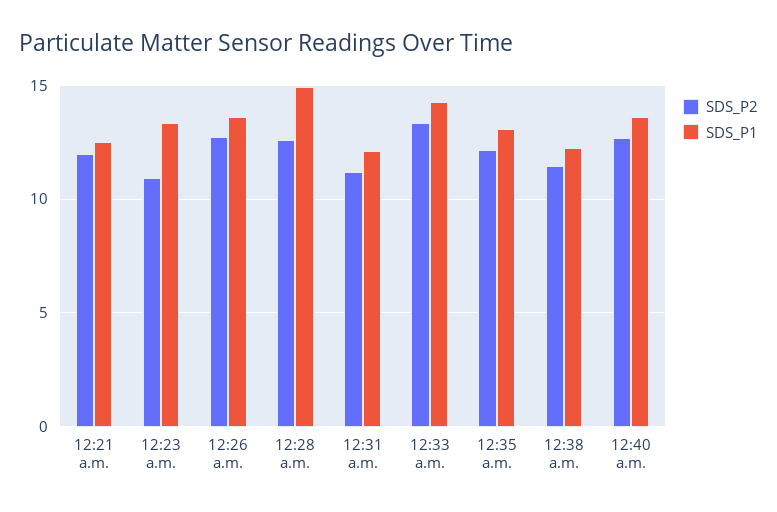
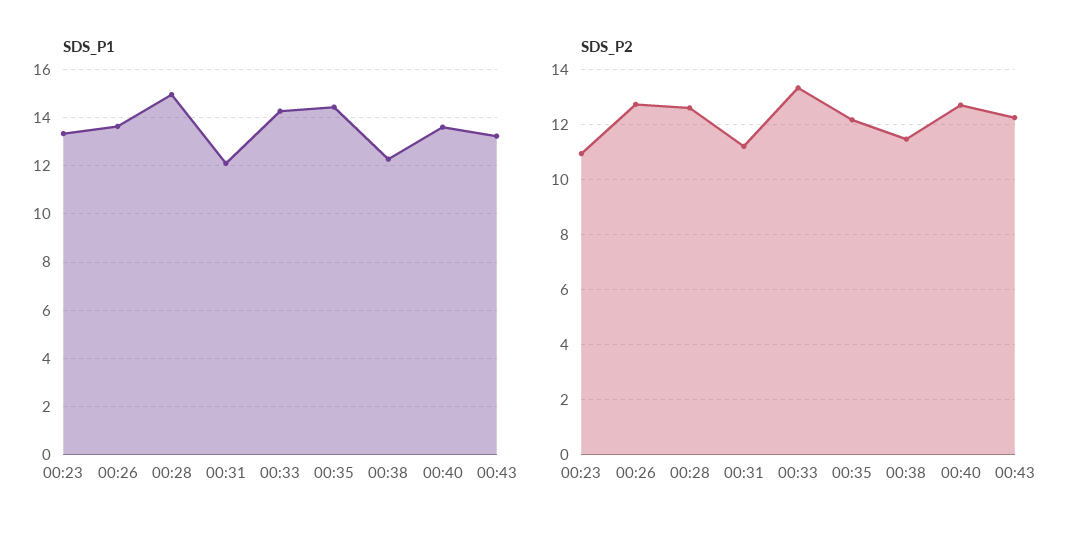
SDS_P2, 12:21 a.m.: 12 -> none
SDS_P1, 12:21 a.m.: 12.5 -> none
SDS_P1, 12:35 a.m.: 13 -> 14.5
SDS_P1, 00:43: none -> 13.25
SDS_P2, 00:43: none -> 12.25

